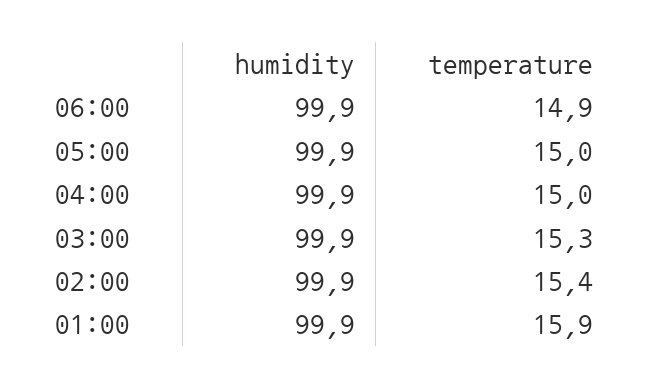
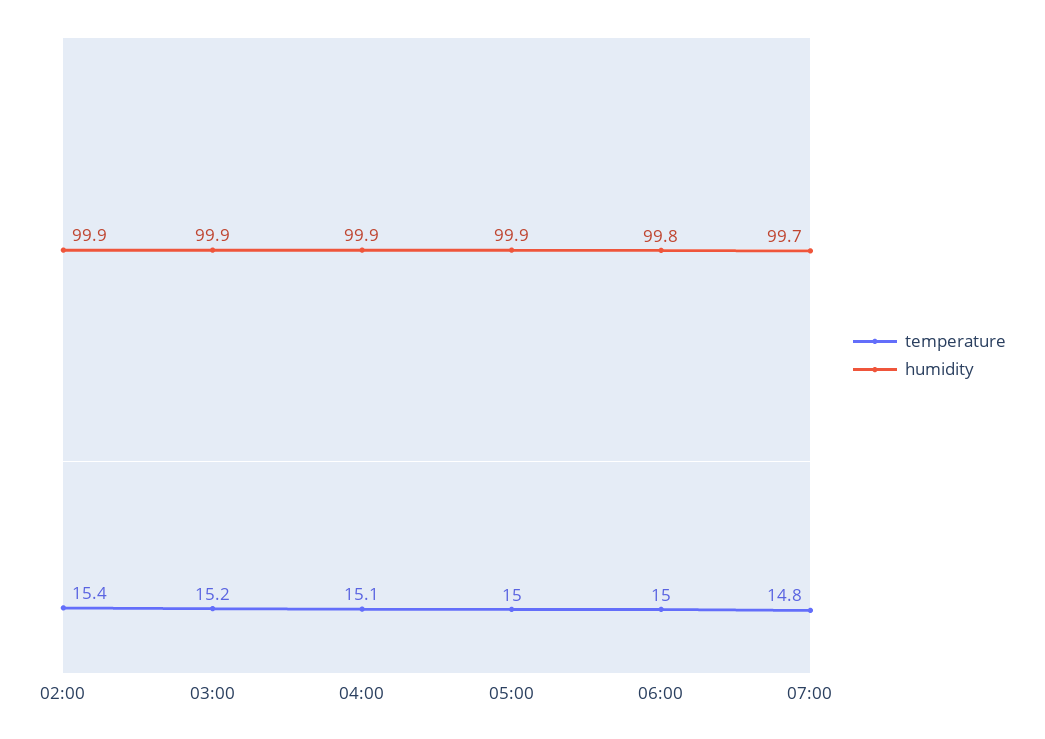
humidity, 06:00: 99.9 -> 99.8
temperature, 06:00: 14.9 -> 15
temperature, 04:00: 15 -> 15.1
temperature, 03:00: 15.3 -> 15.2
humidity, 01:00: 99.9 -> none
temperature, 01:00: 15.9 -> none
temperature, 07:00: none -> 14.8
humidity, 07:00: none -> 99.7

